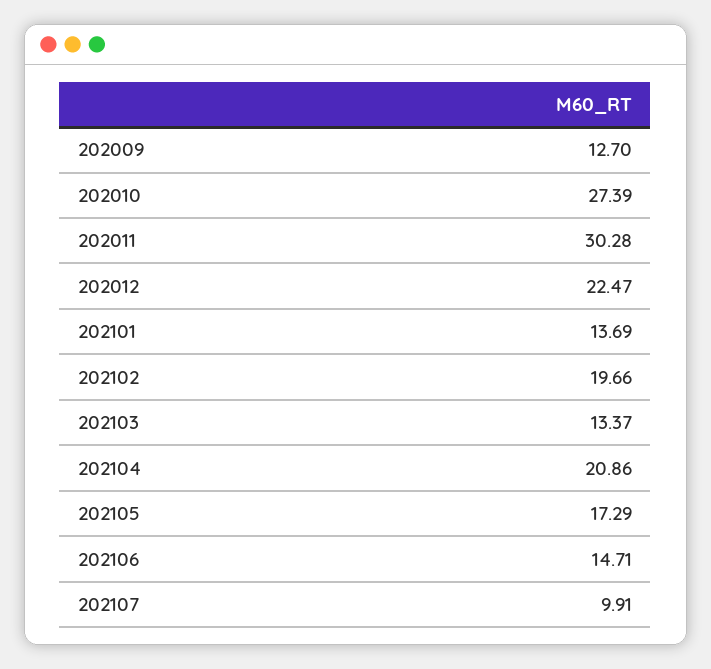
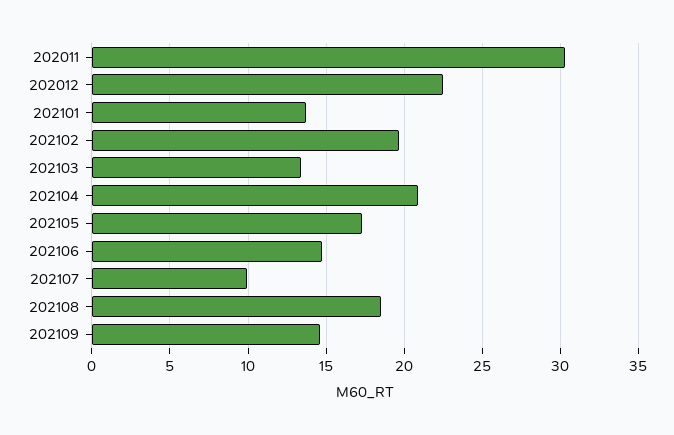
202009: 12.7 -> none
202010: 27.39 -> none
202108: none -> 18.5
202109: none -> 14.5

